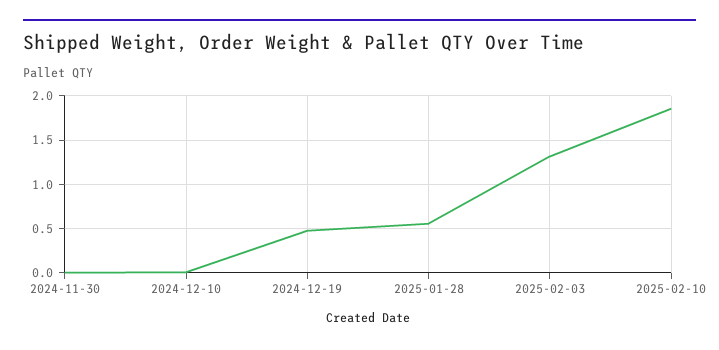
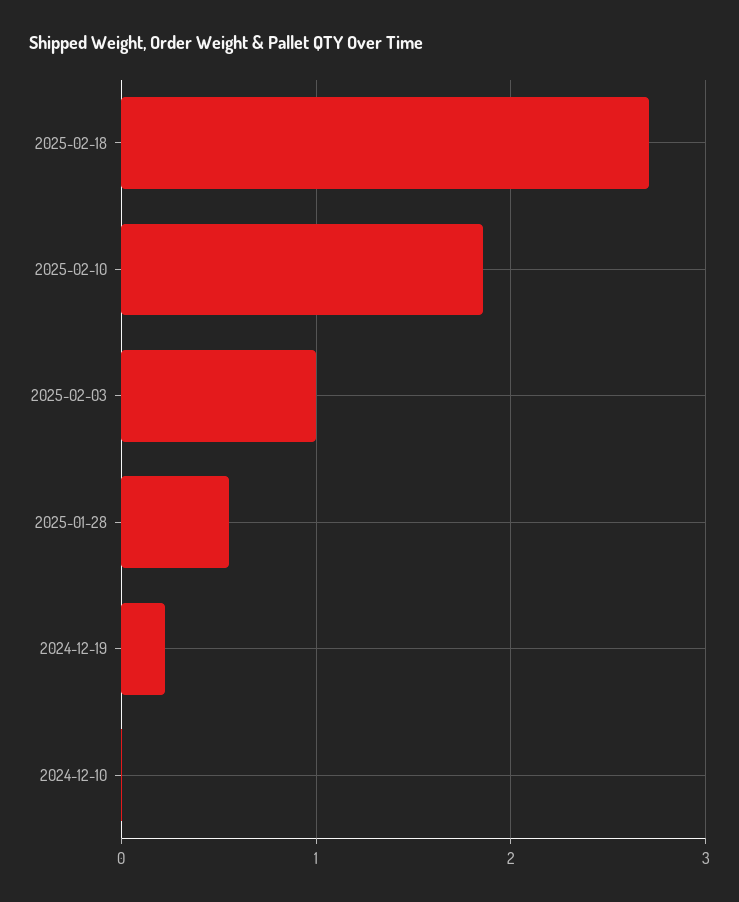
2024-11-30: 0 -> none
2024-12-19: 0.5 -> 0.2
2025-02-03: 1.3 -> 1
2025-02-18: none -> 2.7

